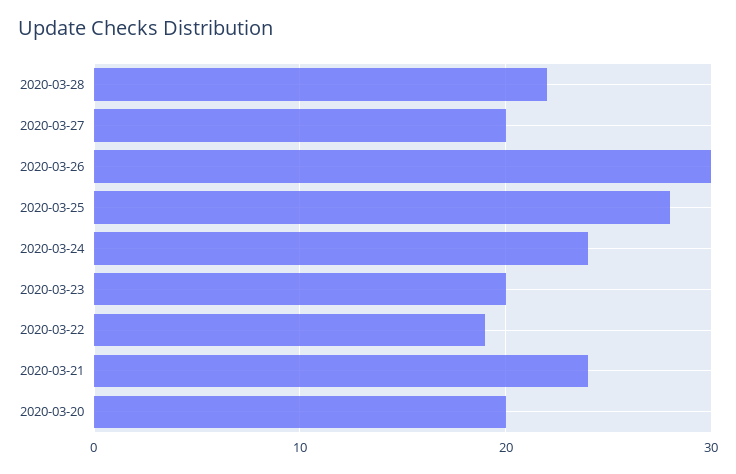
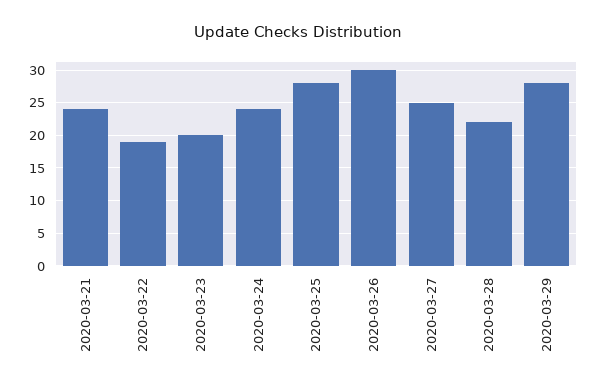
2020-03-27: 20 -> 25
2020-03-20: 20 -> none
2020-03-29: none -> 28

